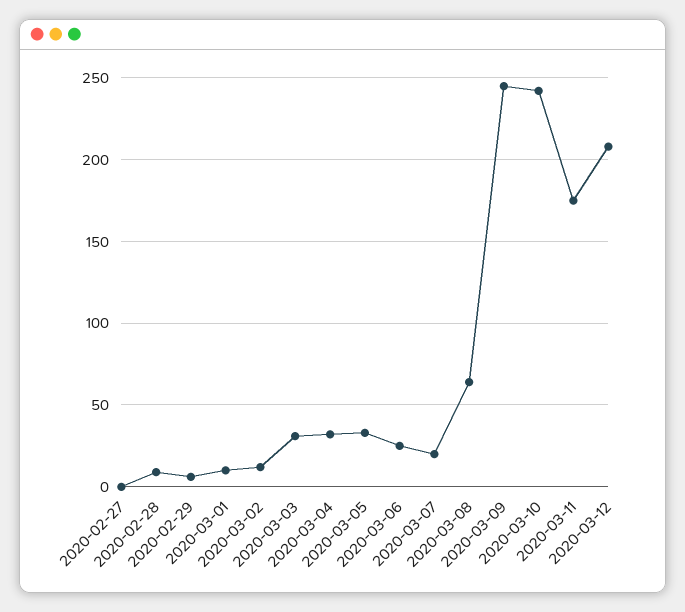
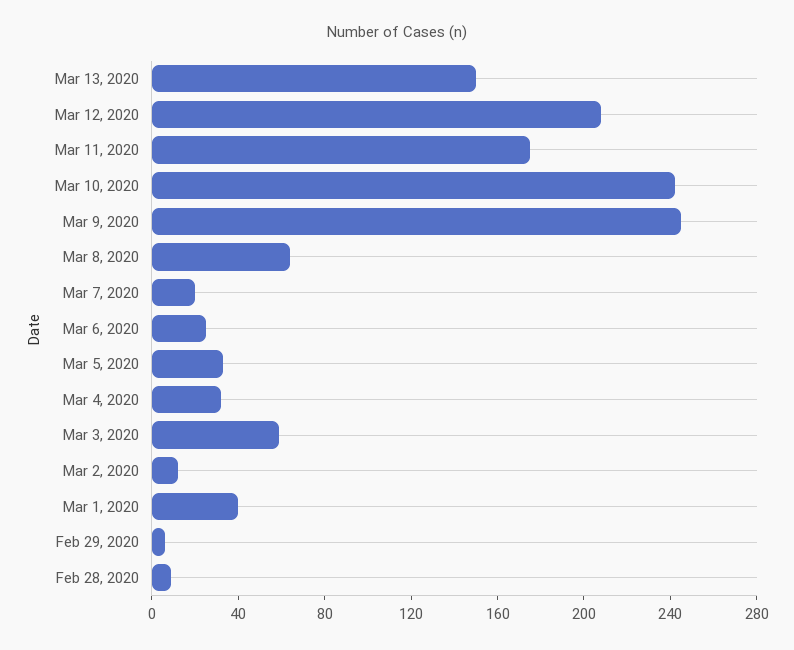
2020-02-27: 0 -> none
2020-03-01: 10 -> 40
2020-03-03: 30 -> 60
Mar 13, 2020: none -> 150

